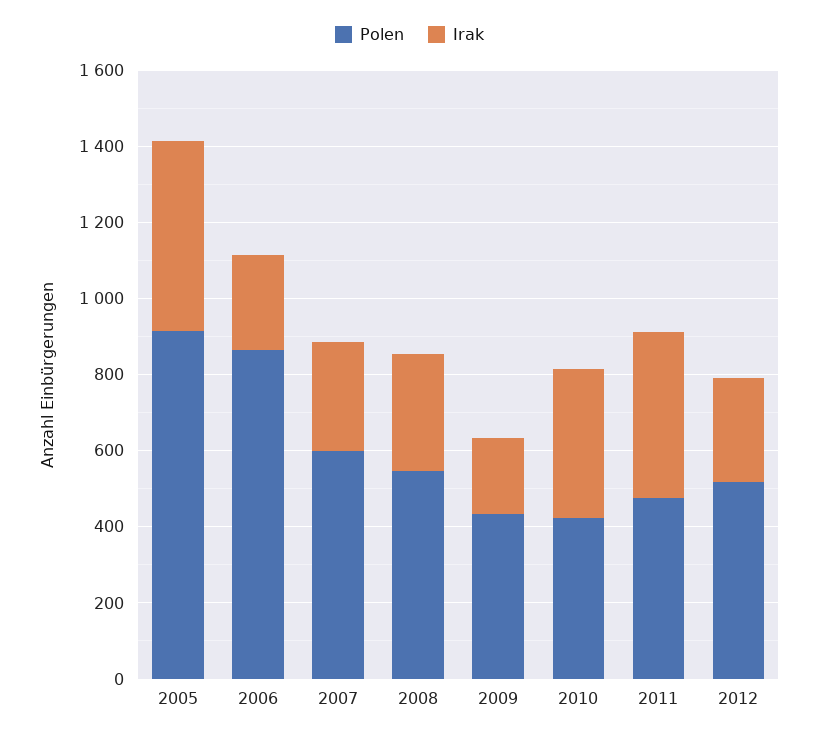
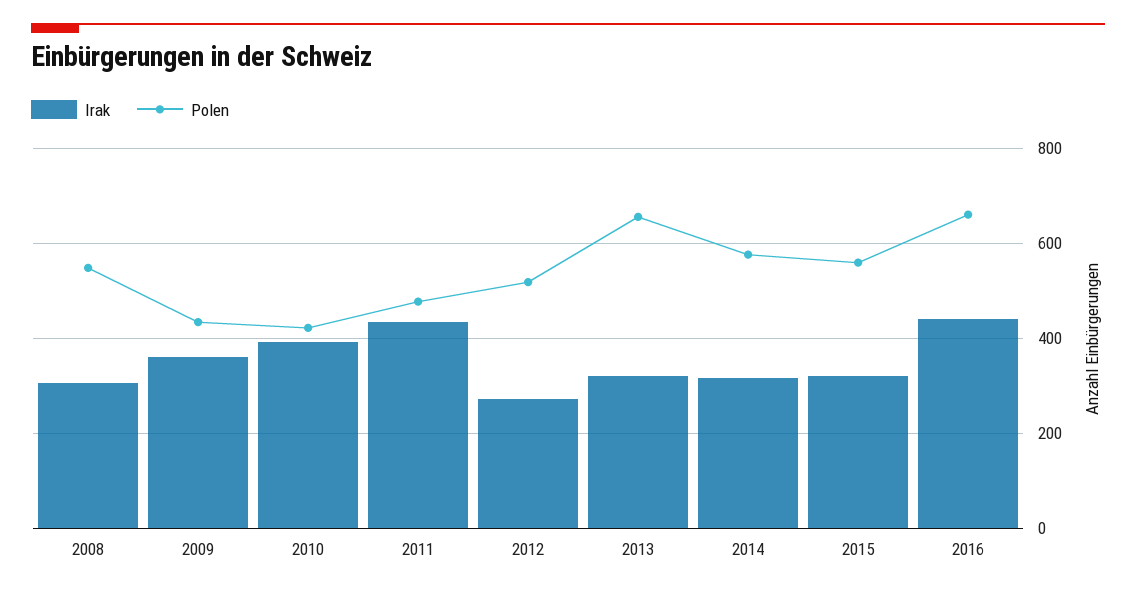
Polen, 2005: 900 -> none
Irak, 2005: 500 -> none
Polen, 2006: 850 -> none
Irak, 2006: 250 -> none
Polen, 2007: 600 -> none
Irak, 2007: 300 -> none
Irak, 2009: 200 -> 360
Irak, 2013: none -> 320
Polen, 2013: none -> 660
Irak, 2014: none -> 320
Polen, 2014: none -> 580
Irak, 2015: none -> 320
Polen, 2015: none -> 560
Irak, 2016: none -> 440
Polen, 2016: none -> 660

